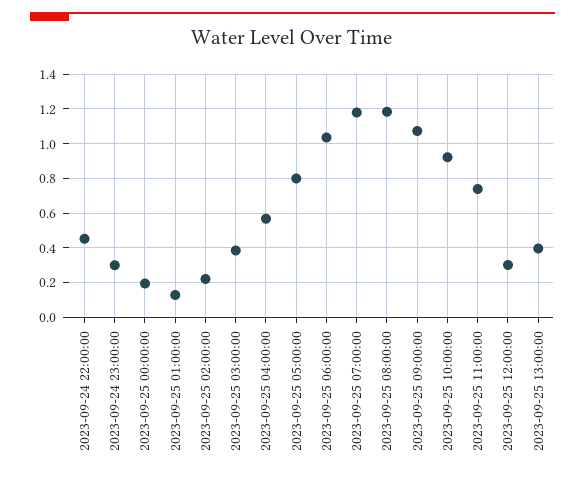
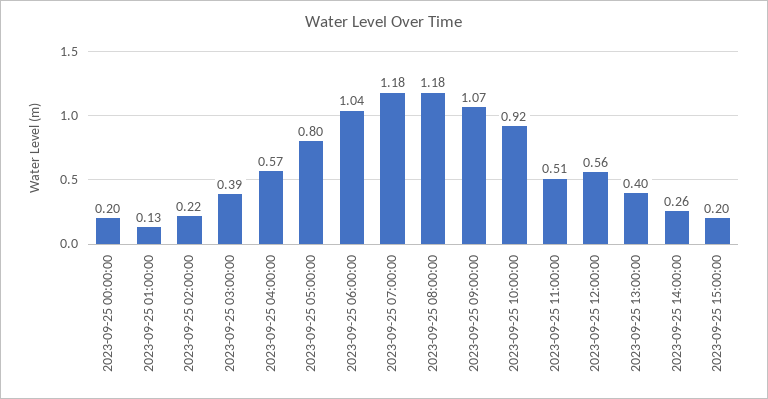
2023-09-24 22:00:00: 0.45 -> none
2023-09-24 23:00:00: 0.3 -> none
2023-09-25 11:00:00: 0.75 -> 0.51
2023-09-25 12:00:00: 0.3 -> 0.56
2023-09-25 14:00:00: none -> 0.26
2023-09-25 15:00:00: none -> 0.2

